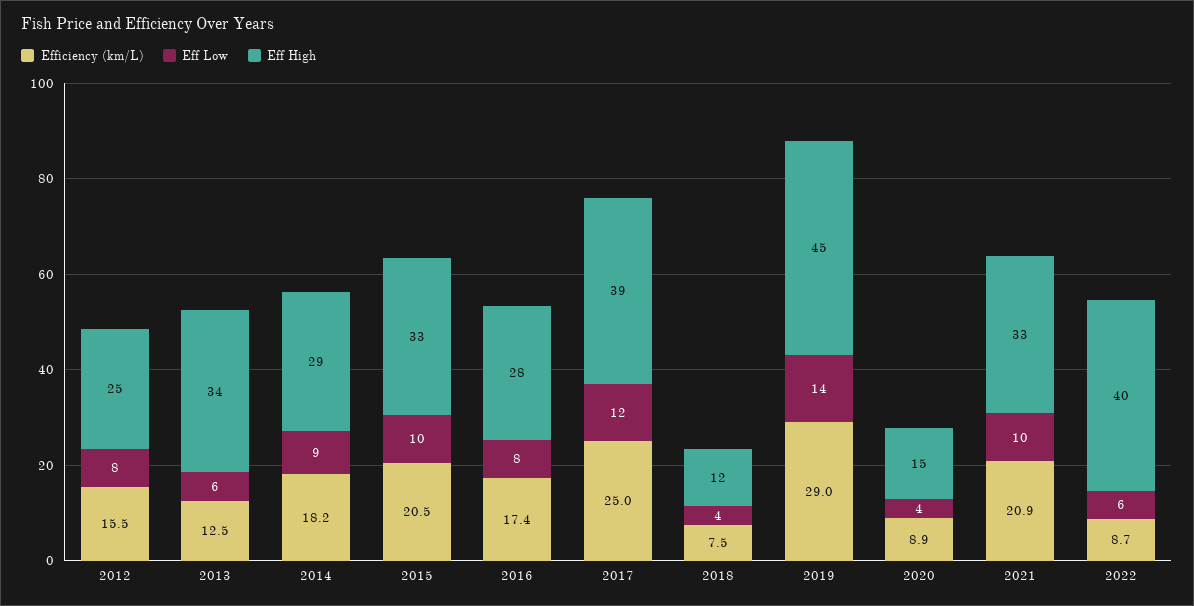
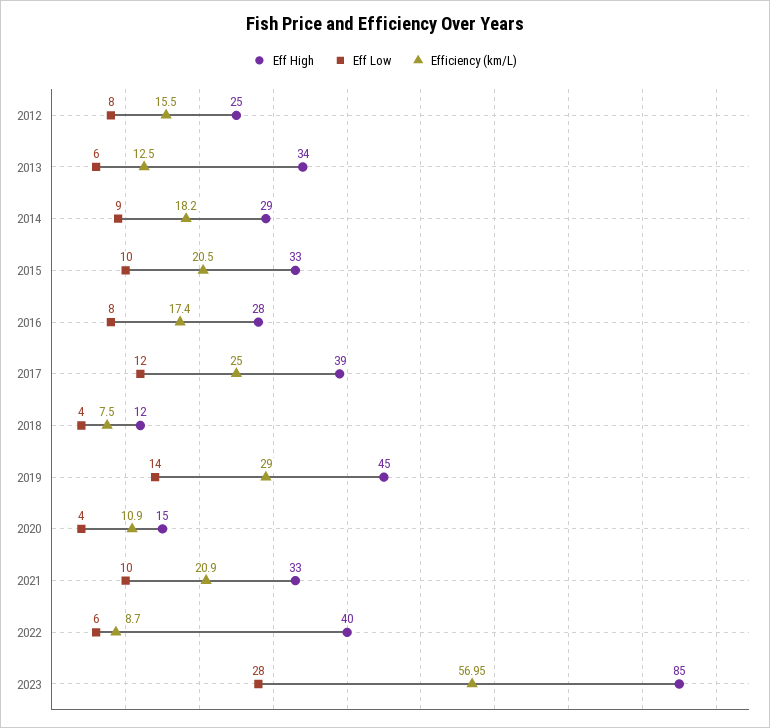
Efficiency (km/L), 2020: 8.9 -> 10.9
Eff High, 2023: none -> 85
Eff Low, 2023: none -> 28
Efficiency (km/L), 2023: none -> 56.95

